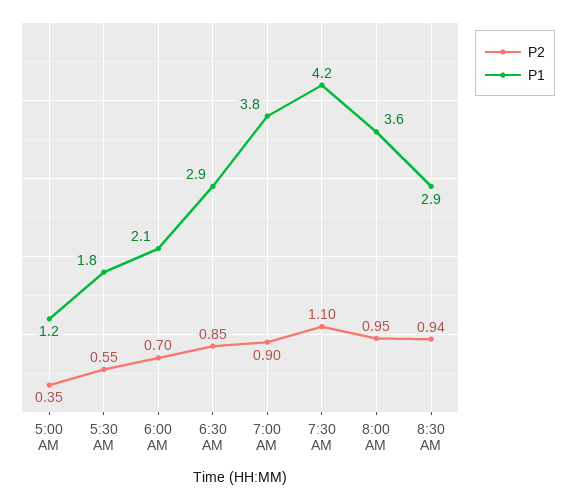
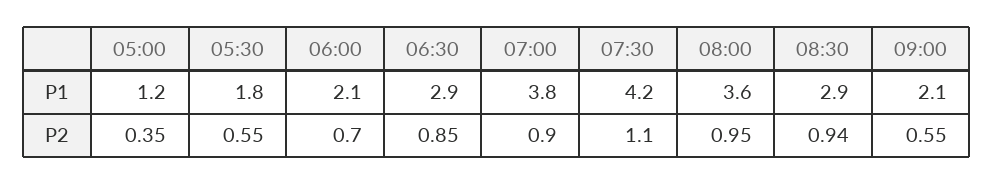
P1, 09:00: none -> 2.1
P2, 09:00: none -> 0.55

